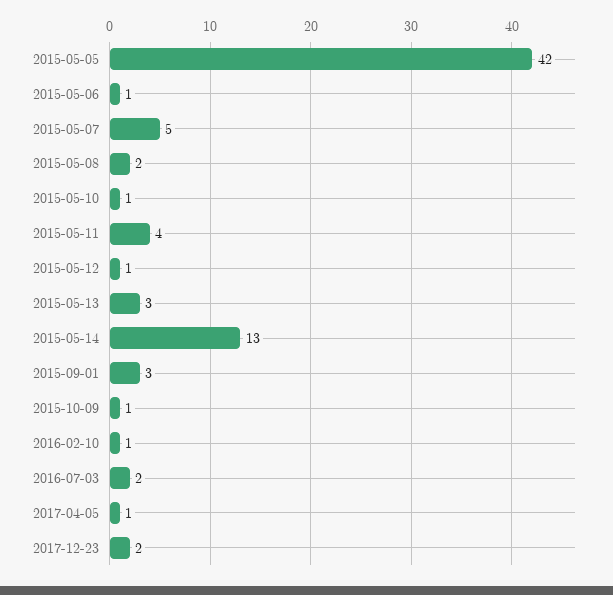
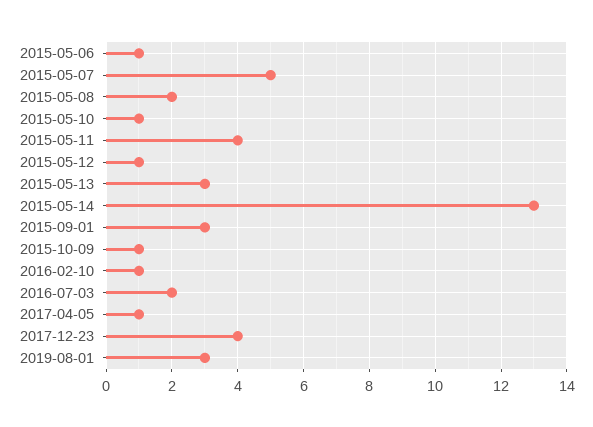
2015-05-05: 42 -> none
2017-12-23: 2 -> 4
2019-08-01: none -> 3

